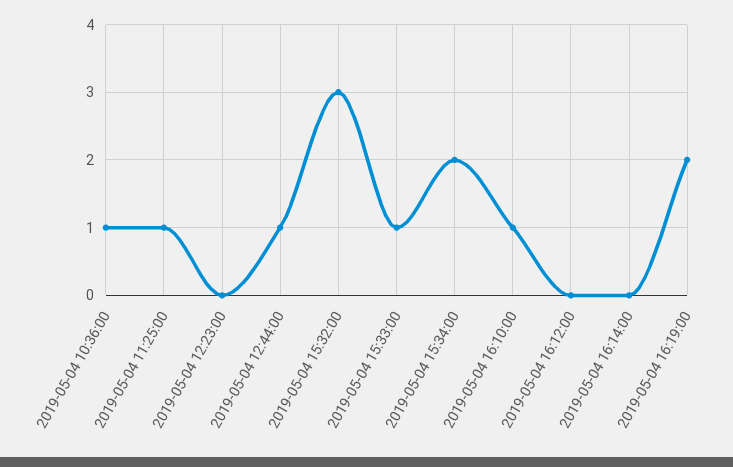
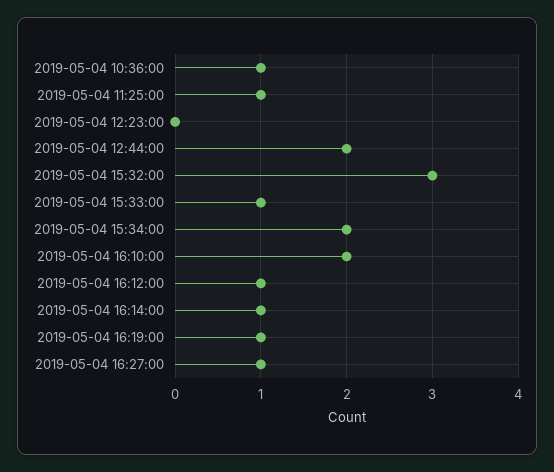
2019-05-04 12:44:00: 1 -> 2
2019-05-04 16:10:00: 1 -> 2
2019-05-04 16:12:00: 0 -> 1
2019-05-04 16:14:00: 0 -> 1
2019-05-04 16:19:00: 2 -> 1
2019-05-04 16:27:00: none -> 1

